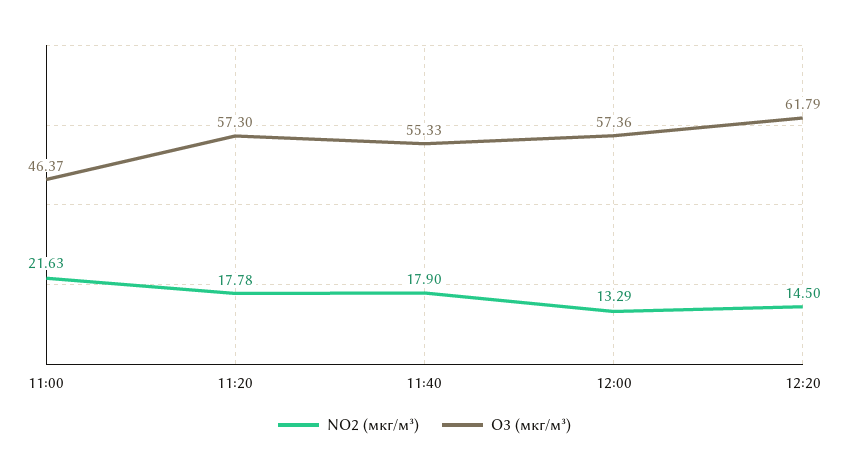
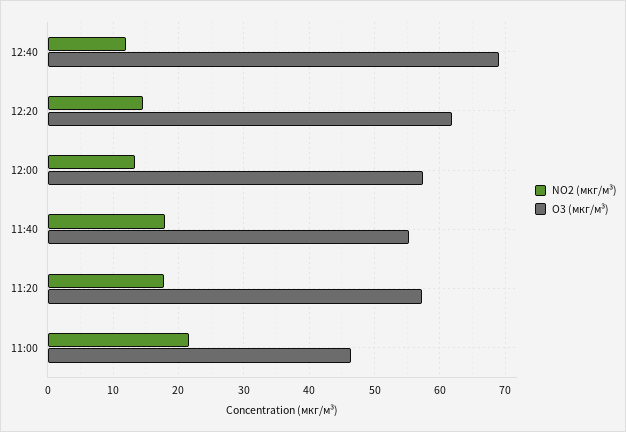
NO2 (мкг/м³), 12:40: none -> 12
O3 (мкг/м³), 12:40: none -> 69

